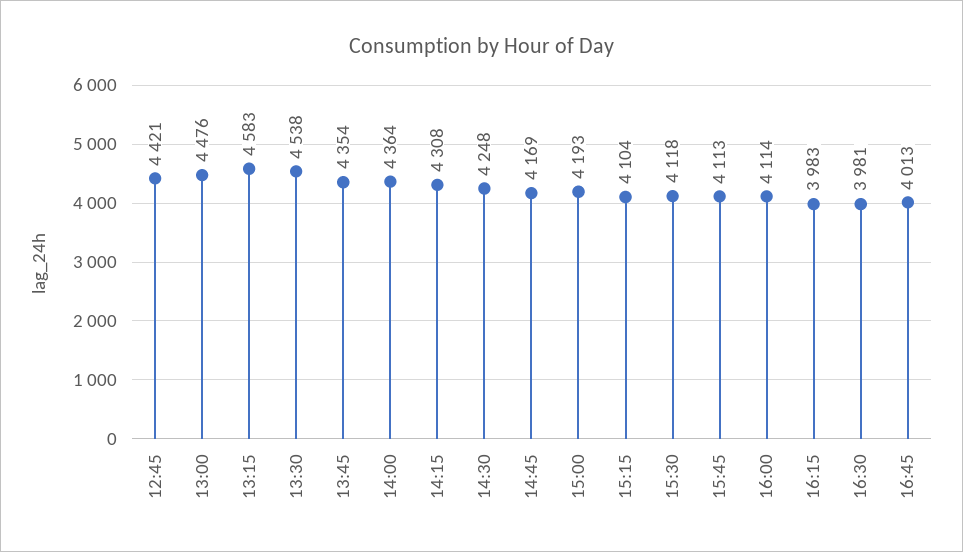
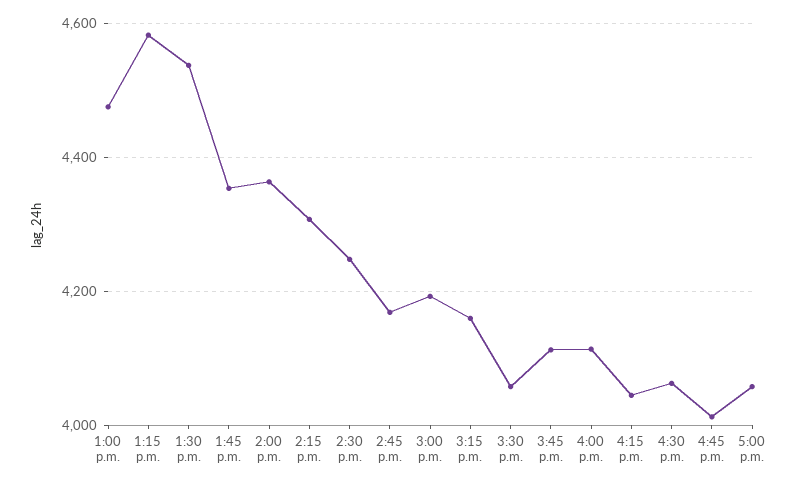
12:45: 4421 -> none
15:15: 4104 -> 4160
15:30: 4118 -> 4060
16:15: 3983 -> 4040
16:30: 3981 -> 4060
5:00 p.m.: none -> 4060

